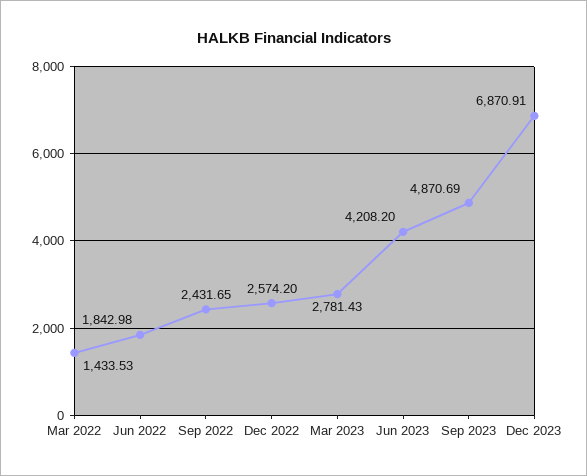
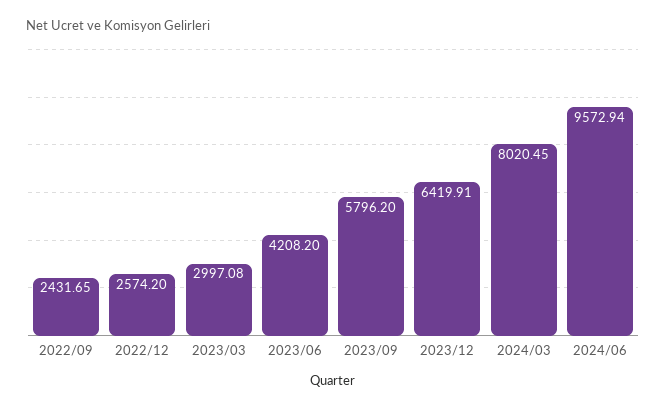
Mar 2022: 1433.53 -> none
Jun 2022: 1842.98 -> none
Mar 2023: 2781.43 -> 2997.08
Sep 2023: 4870.69 -> 5796.2
Dec 2023: 6870.91 -> 6419.91
2024/03: none -> 8020.45
2024/06: none -> 9572.94

